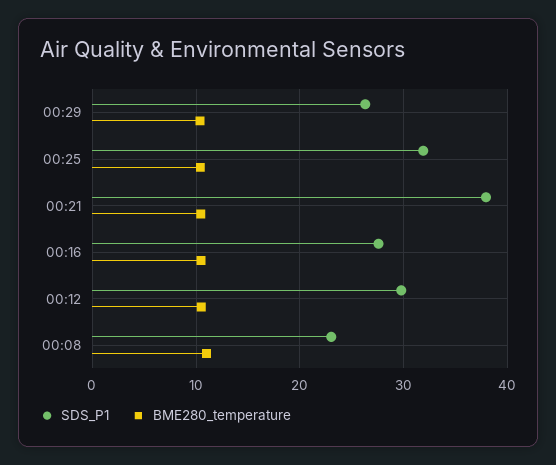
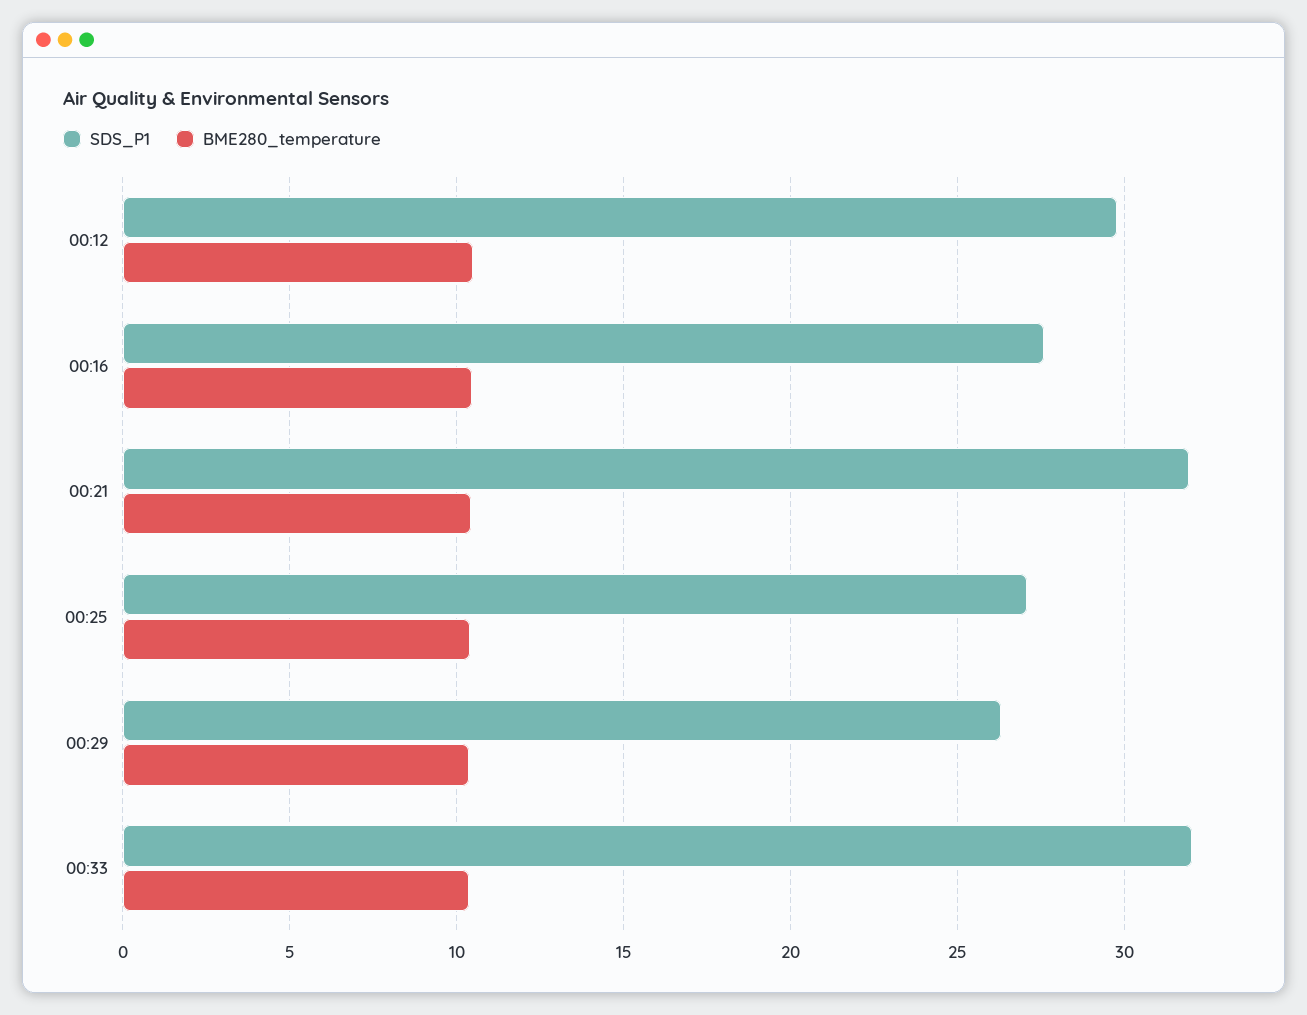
SDS_P1, 00:25: 32 -> 27
SDS_P1, 00:21: 38 -> 32
SDS_P1, 00:08: 23 -> none
BME280_temperature, 00:08: 11 -> none
SDS_P1, 00:33: none -> 32
BME280_temperature, 00:33: none -> 10.5

